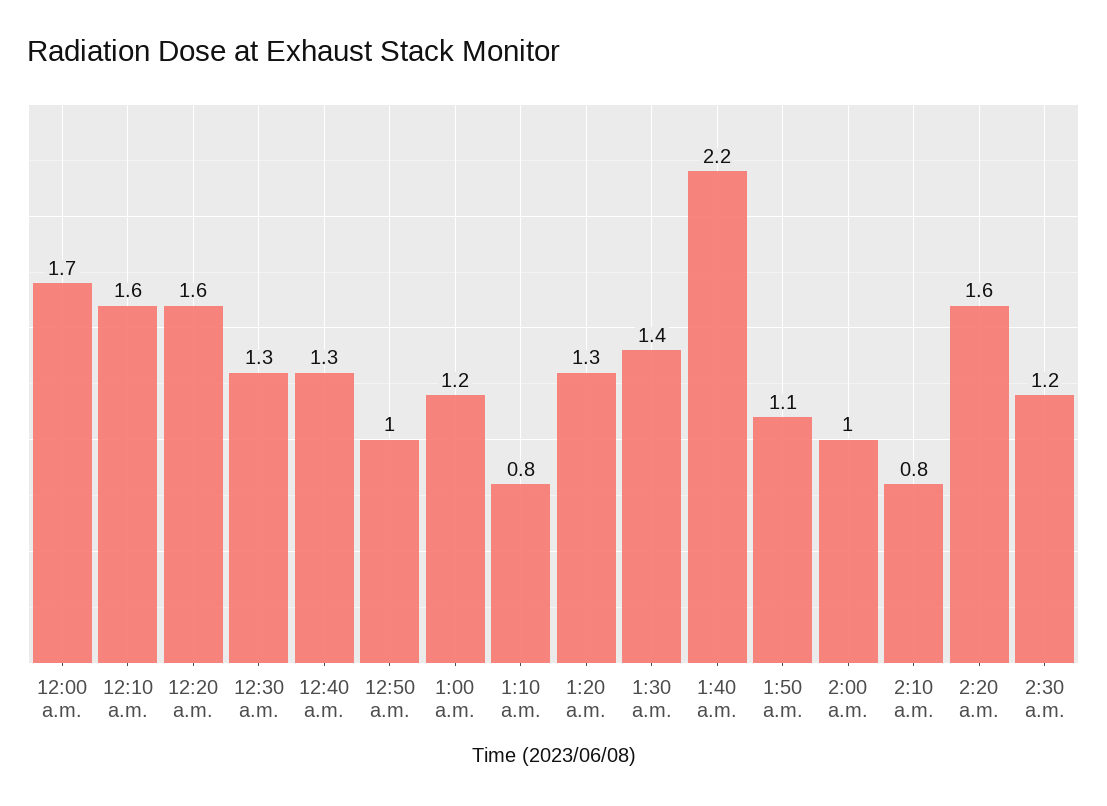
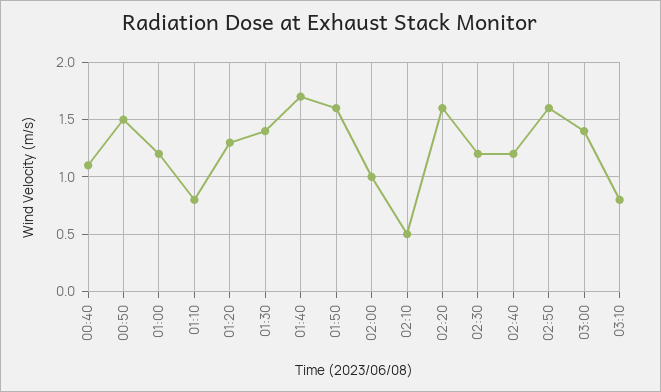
12:00 a.m.: 1.7 -> none
12:10 a.m.: 1.6 -> none
12:20 a.m.: 1.6 -> none
12:30 a.m.: 1.3 -> none
12:40 a.m.: 1.3 -> 1.1
12:50 a.m.: 1 -> 1.5
1:40 a.m.: 2.2 -> 1.7
1:50 a.m.: 1.1 -> 1.6
2:10 a.m.: 0.8 -> 0.5
02:40: none -> 1.2
02:50: none -> 1.6
03:00: none -> 1.4
03:10: none -> 0.8

